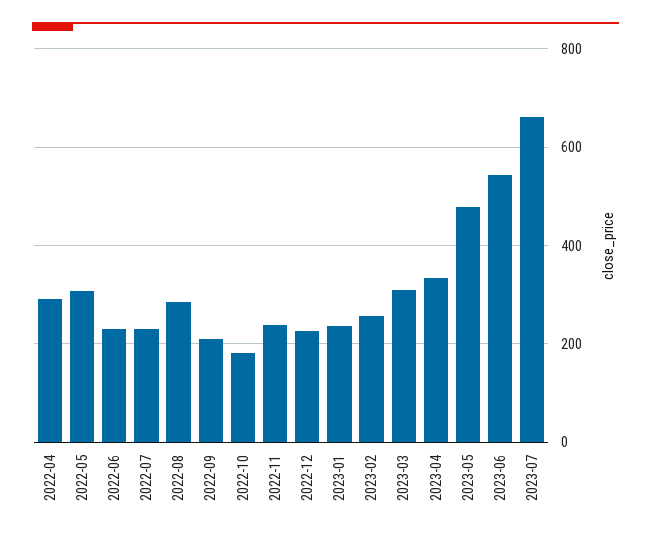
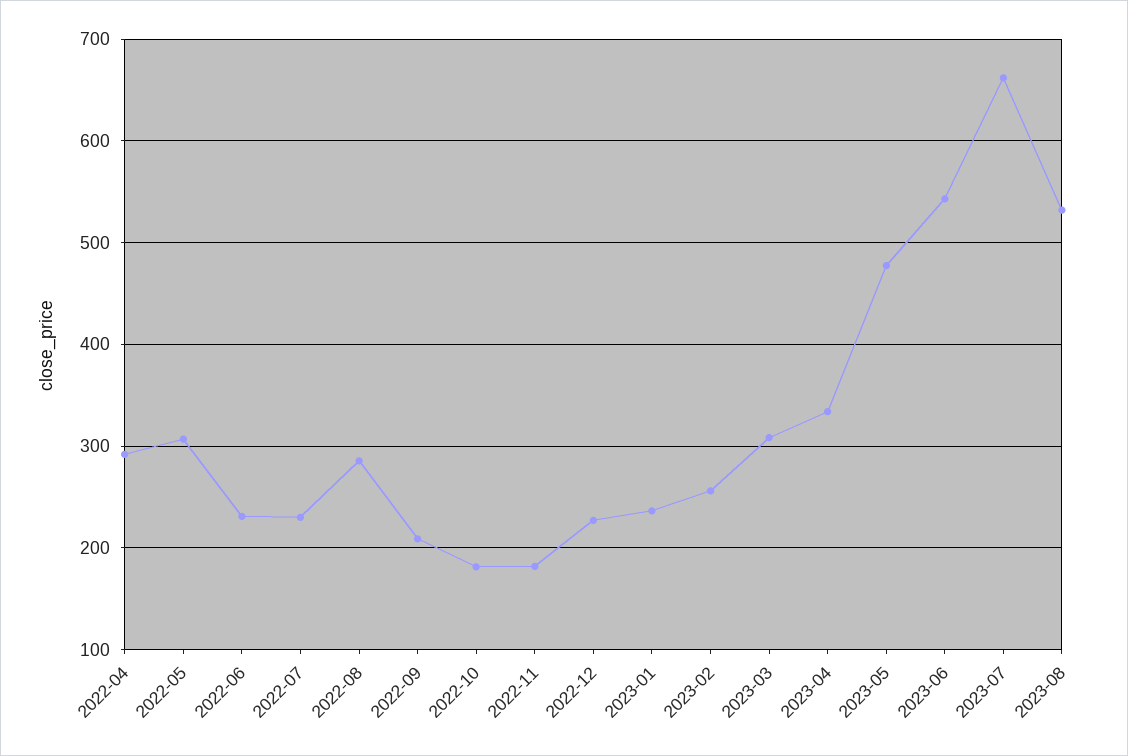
2022-11: 240 -> 180
2023-08: none -> 530

